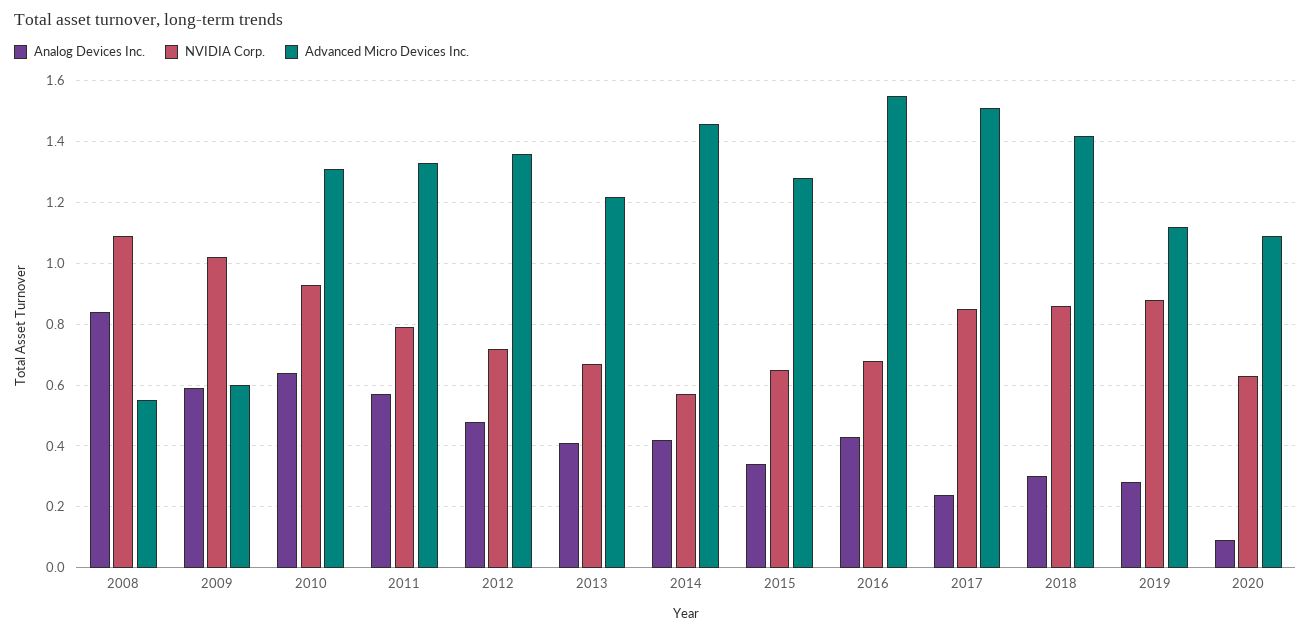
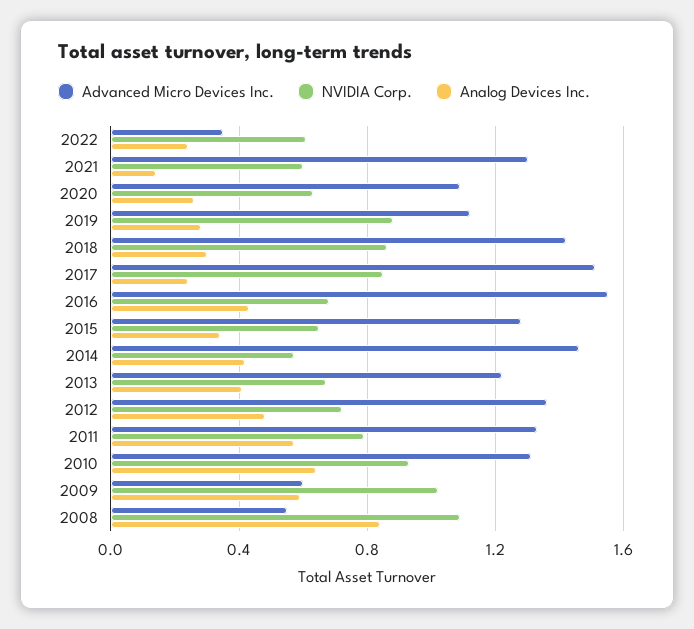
Analog Devices Inc., 2020: 0.1 -> 0.25
Advanced Micro Devices Inc., 2022: none -> 0.35
NVIDIA Corp., 2022: none -> 0.6
Analog Devices Inc., 2022: none -> 0.25
Advanced Micro Devices Inc., 2021: none -> 1.3
NVIDIA Corp., 2021: none -> 0.6
Analog Devices Inc., 2021: none -> 0.15

